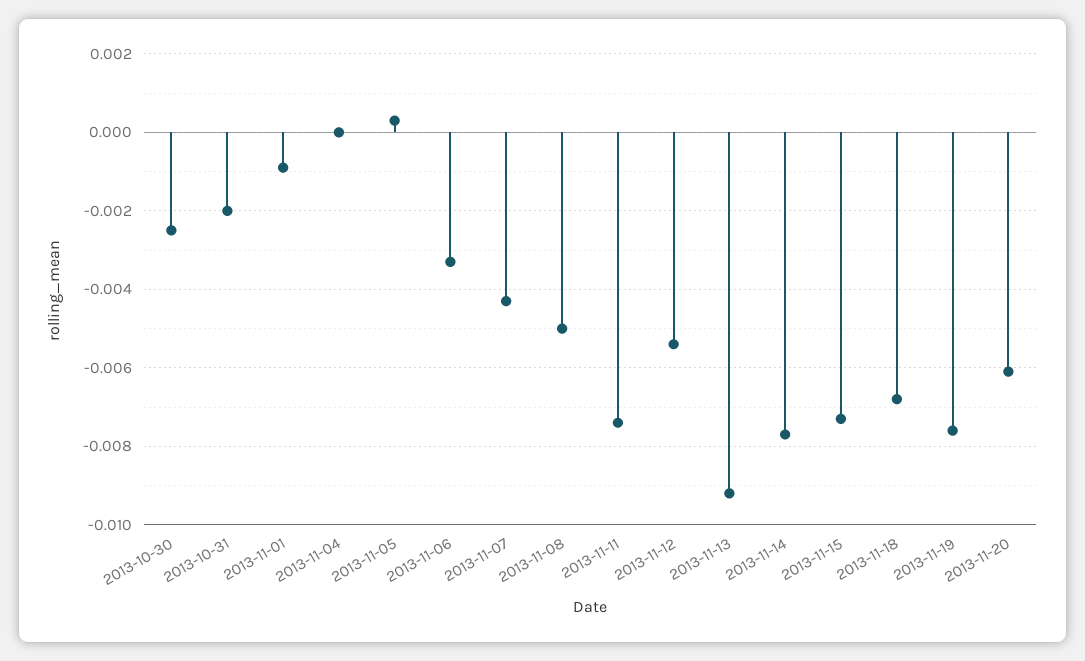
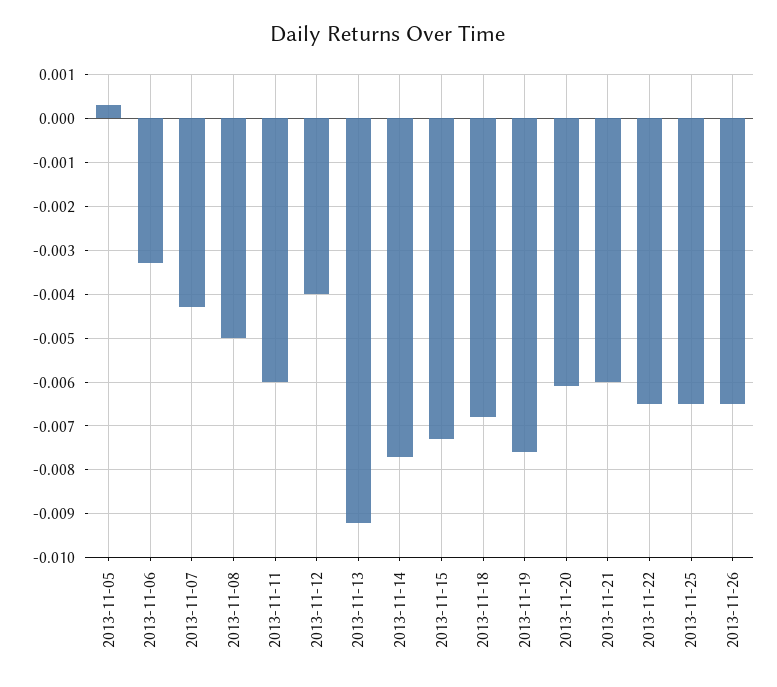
2013-10-30: -0.0025 -> none
2013-10-31: -0.002 -> none
2013-11-01: -0.001 -> none
2013-11-04: 0 -> none
2013-11-11: -0.0075 -> -0.006
2013-11-12: -0.0055 -> -0.004
2013-11-21: none -> -0.006
2013-11-22: none -> -0.0065
2013-11-25: none -> -0.0065
2013-11-26: none -> -0.0065

